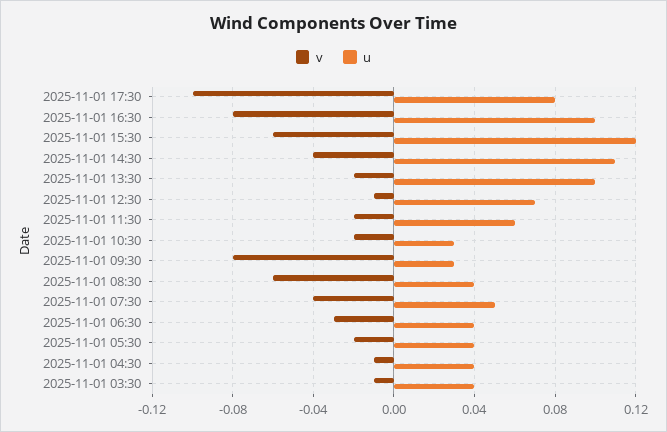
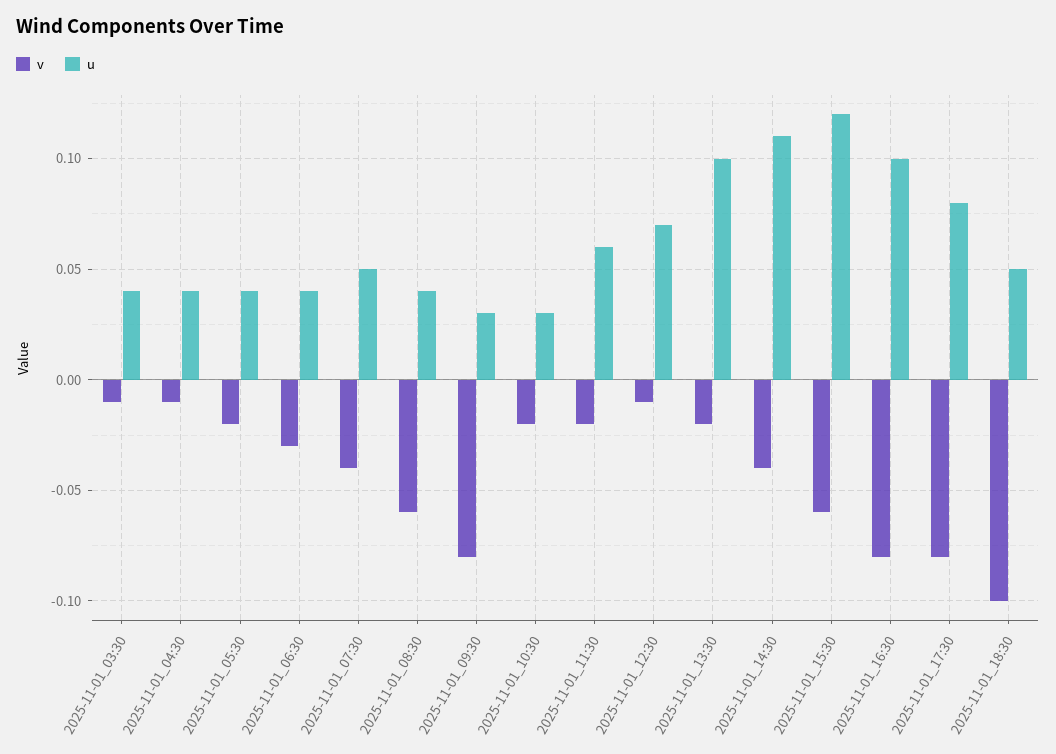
v, 2025-11-01 17:30: -0.1 -> -0.08
v, 2025-11-01_18:30: none -> -0.1
u, 2025-11-01_18:30: none -> 0.05

